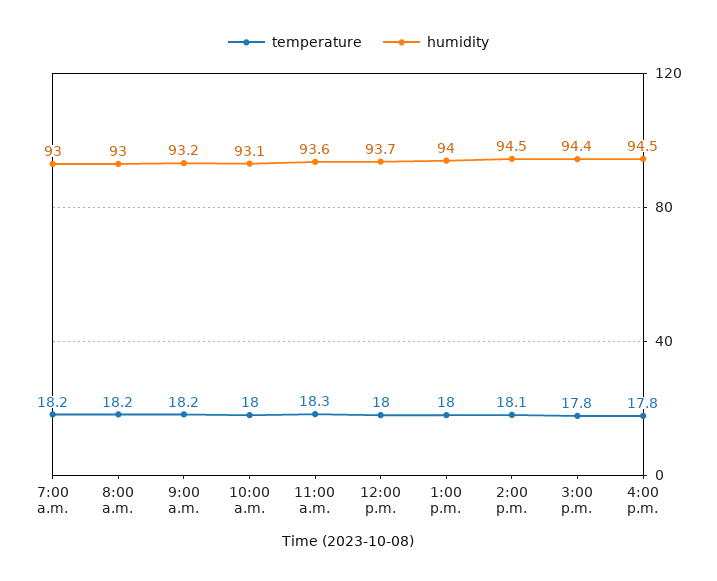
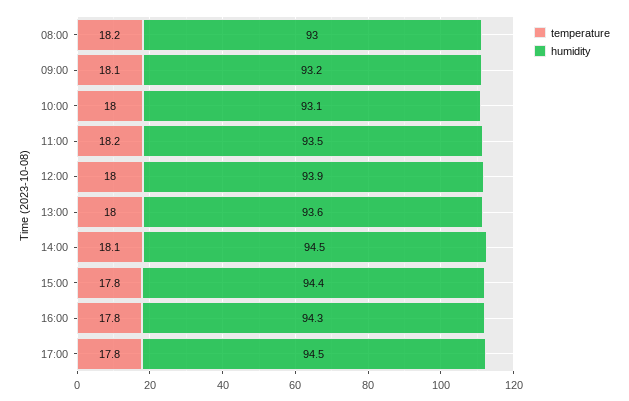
temperature, 7:00 a.m.: 18.2 -> none
humidity, 7:00 a.m.: 93 -> none
temperature, 9:00 a.m.: 18.2 -> 18.1
temperature, 11:00 a.m.: 18.3 -> 18.2
humidity, 11:00 a.m.: 93.6 -> 93.5
humidity, 12:00 p.m.: 93.7 -> 93.9
humidity, 1:00 p.m.: 94 -> 93.6
humidity, 4:00 p.m.: 94.5 -> 94.3
temperature, 17:00: none -> 17.8
humidity, 17:00: none -> 94.5

